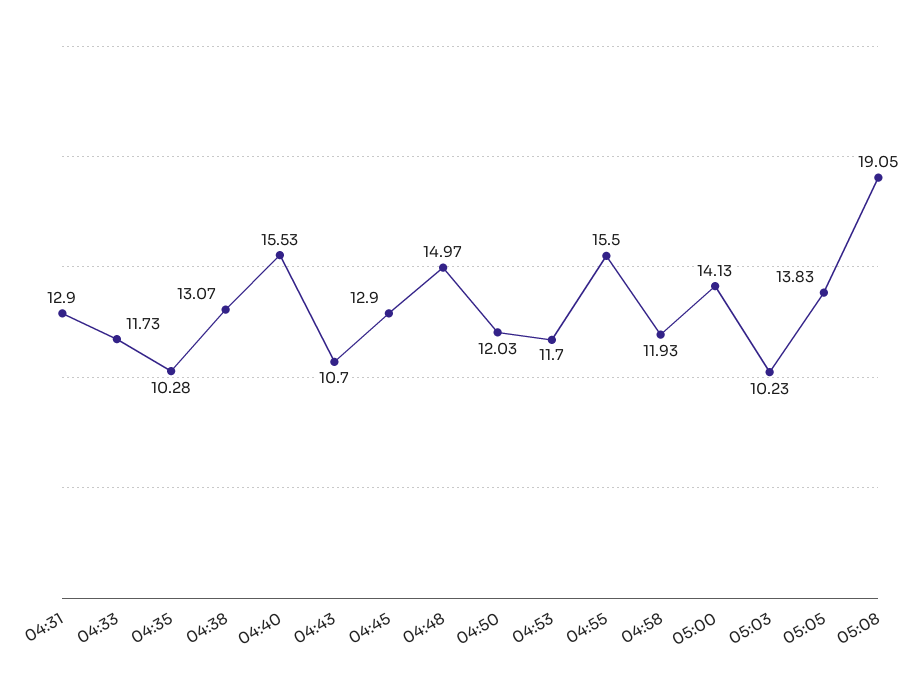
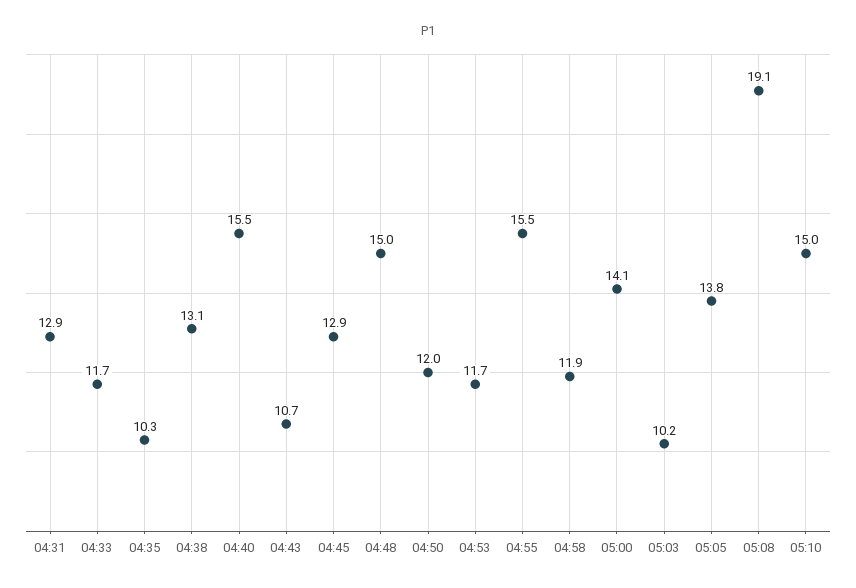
05:10: none -> 15

